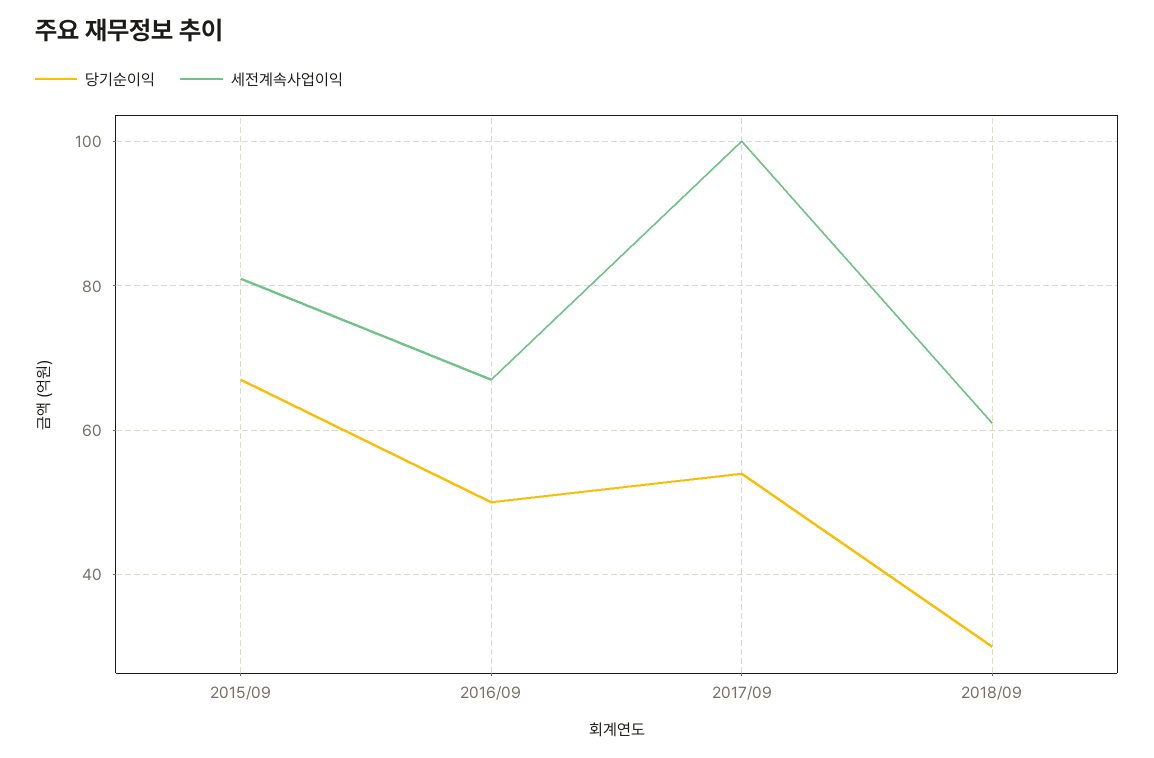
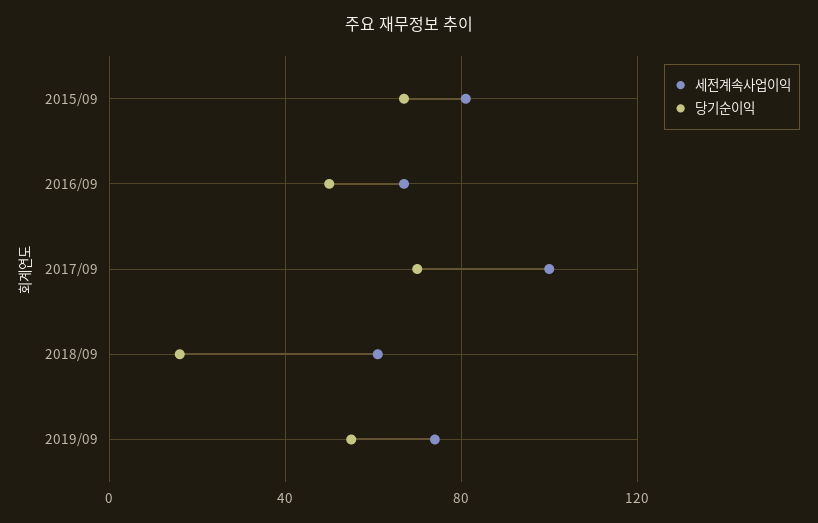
당기순이익, 2017/09: 55 -> 70
당기순이익, 2018/09: 30 -> 15
세전계속사업이익, 2019/09: none -> 75
당기순이익, 2019/09: none -> 55

